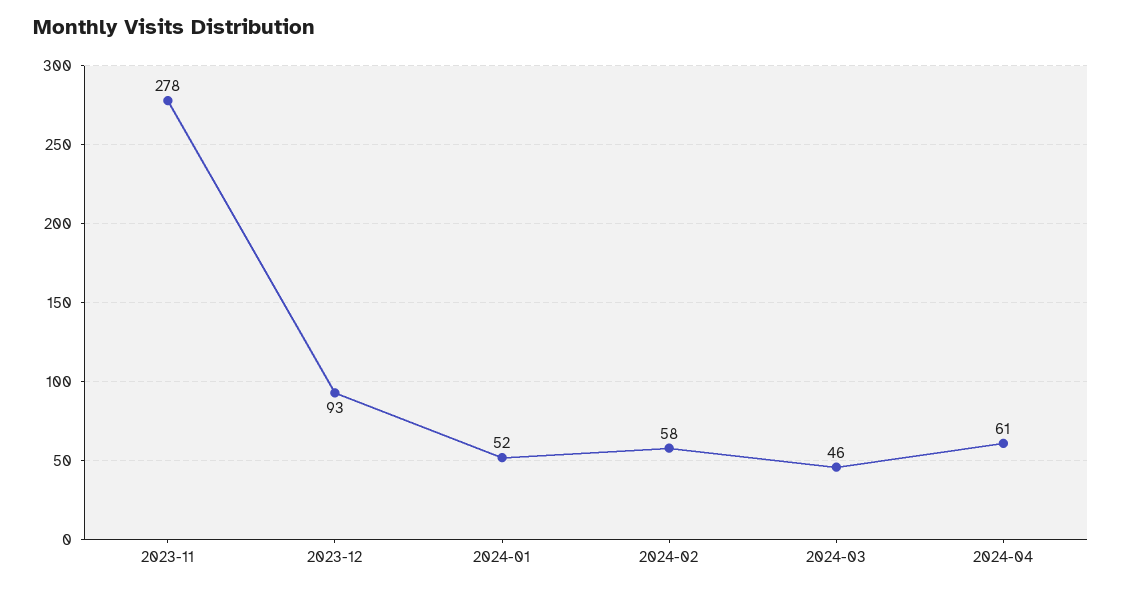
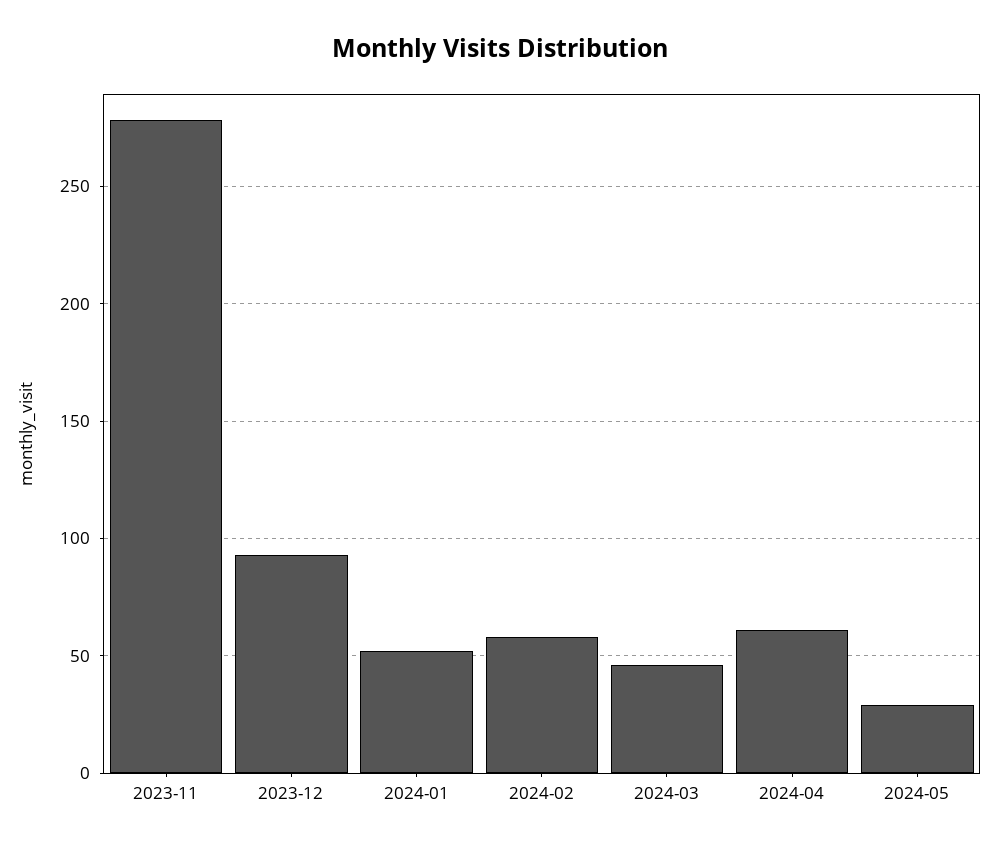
2024-05: none -> 30

